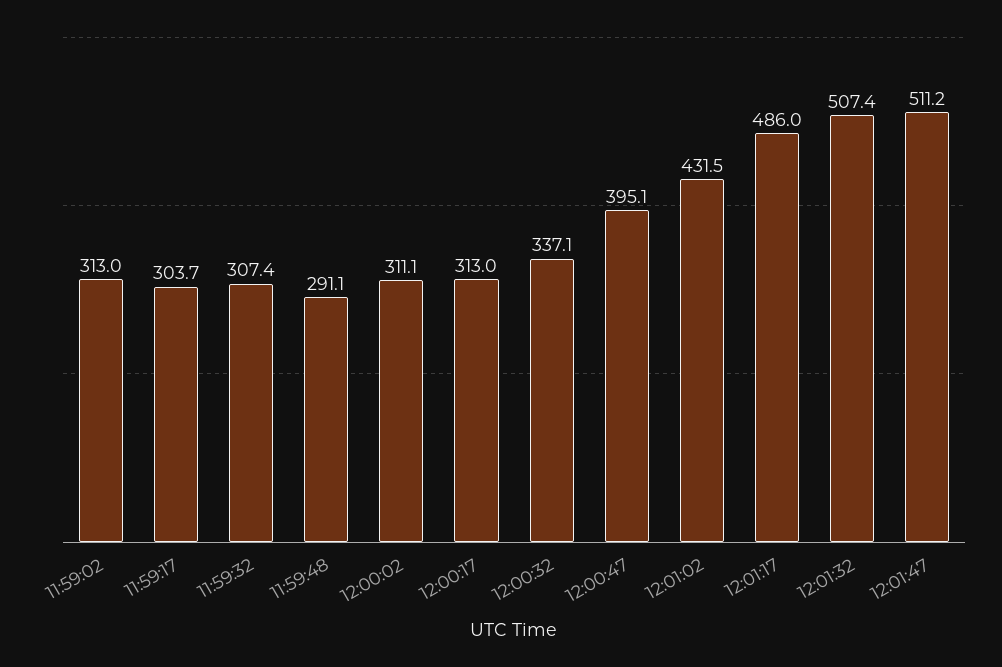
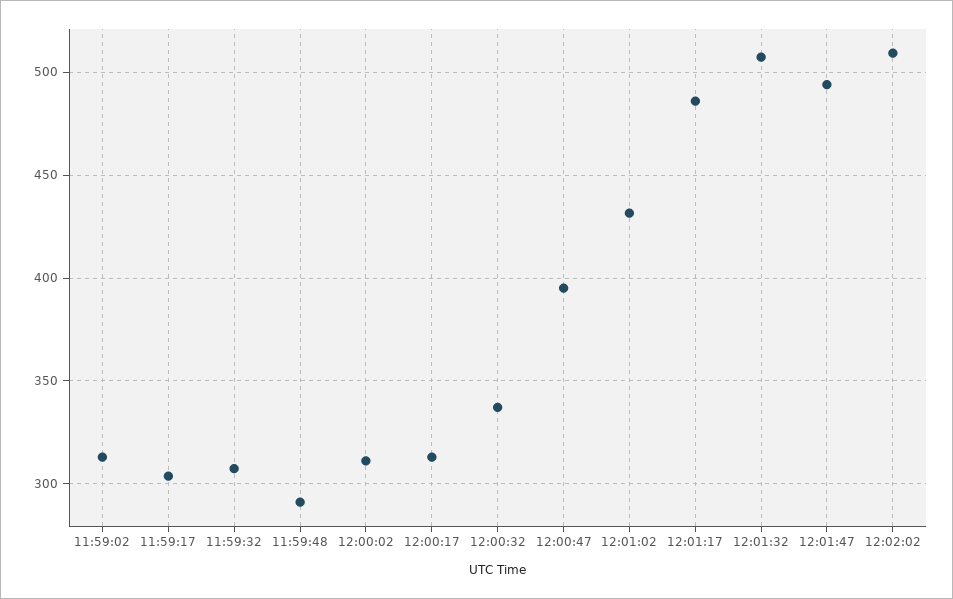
12:01:47: 511.2 -> 495
12:02:02: none -> 510

